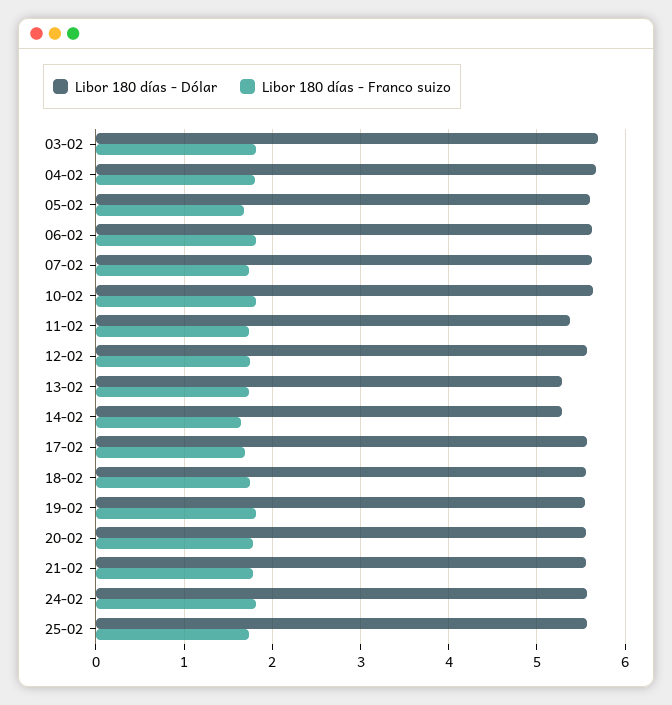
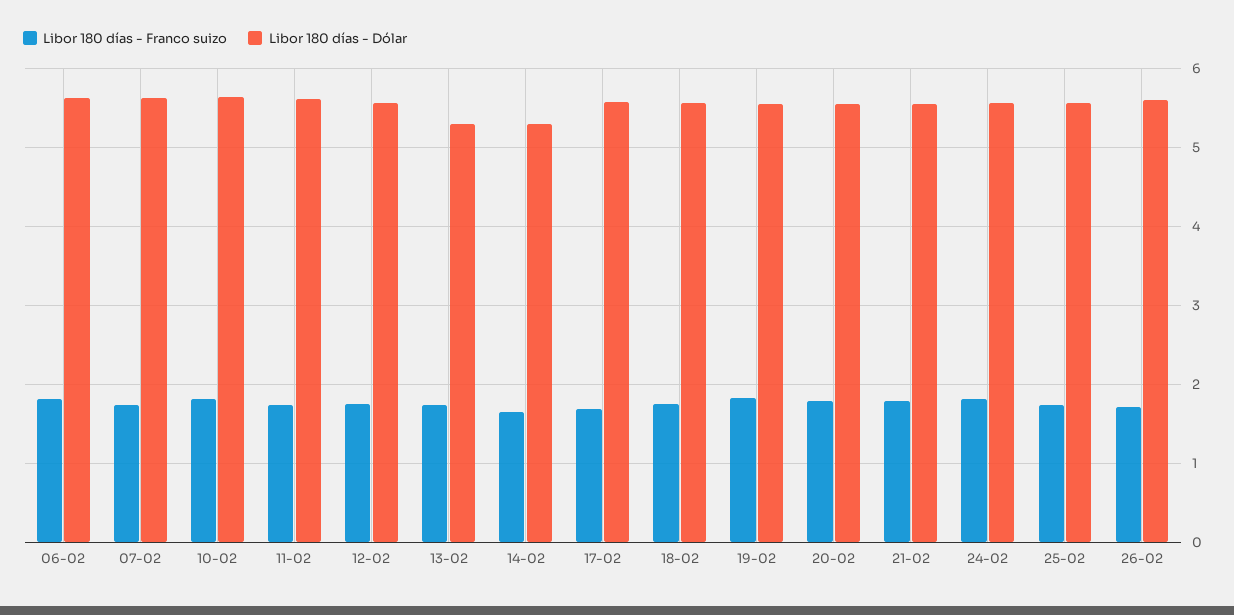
Libor 180 días - Dólar, 03-02: 5.7 -> none
Libor 180 días - Franco suizo, 03-02: 1.8 -> none
Libor 180 días - Dólar, 04-02: 5.7 -> none
Libor 180 días - Franco suizo, 04-02: 1.8 -> none
Libor 180 días - Dólar, 05-02: 5.6 -> none
Libor 180 días - Franco suizo, 05-02: 1.7 -> none
Libor 180 días - Dólar, 11-02: 5.4 -> 5.6
Libor 180 días - Franco suizo, 26-02: none -> 1.7
Libor 180 días - Dólar, 26-02: none -> 5.6

